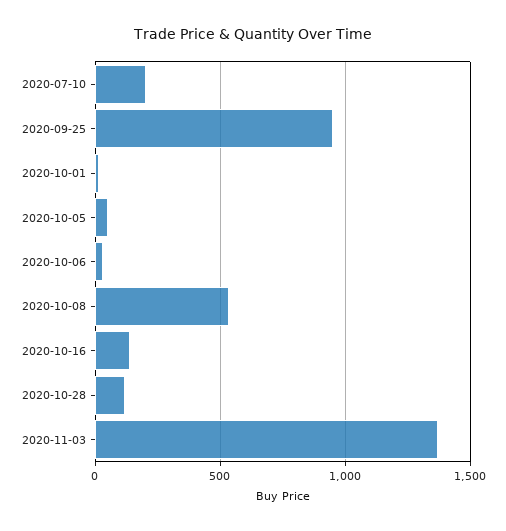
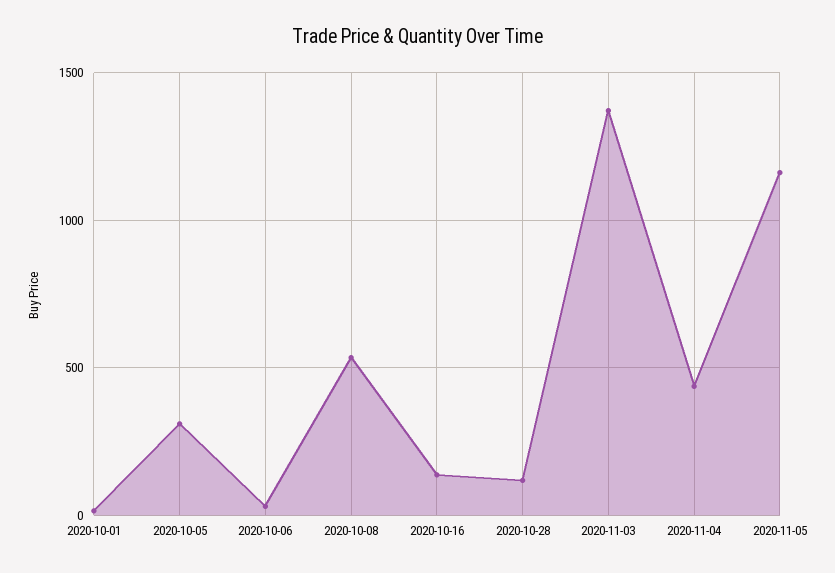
2020-07-10: 200 -> none
2020-09-25: 950 -> none
2020-10-05: 50 -> 300
2020-11-04: none -> 450
2020-11-05: none -> 1150

